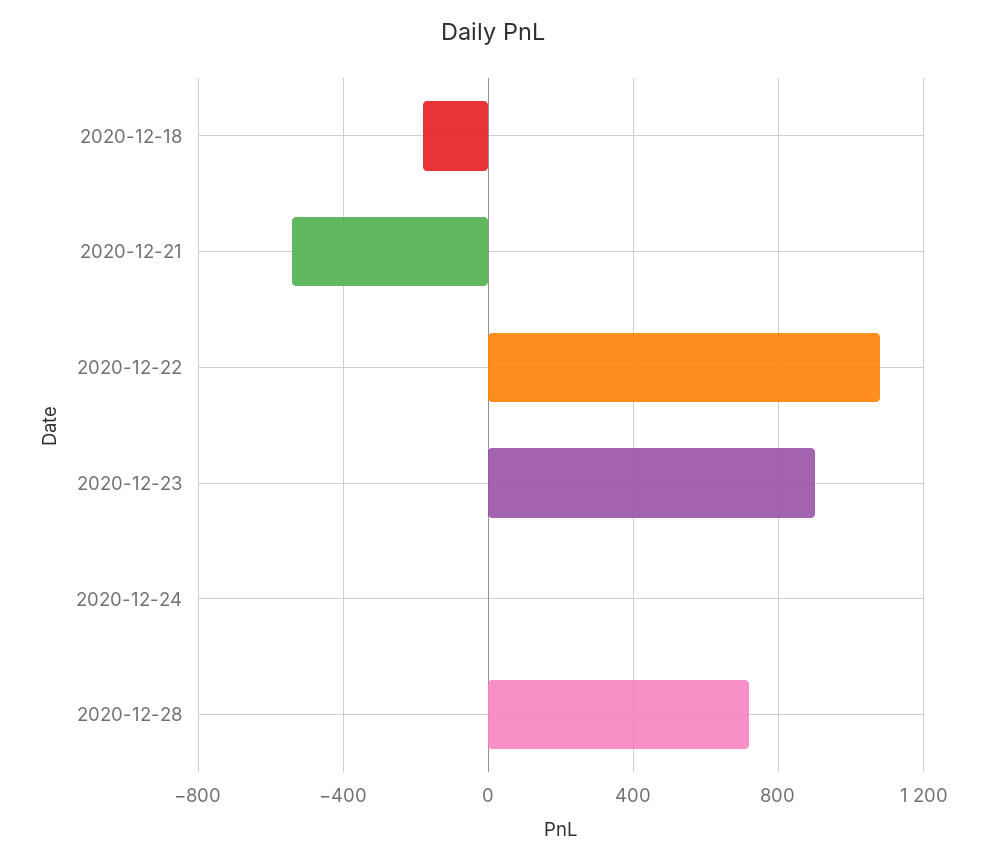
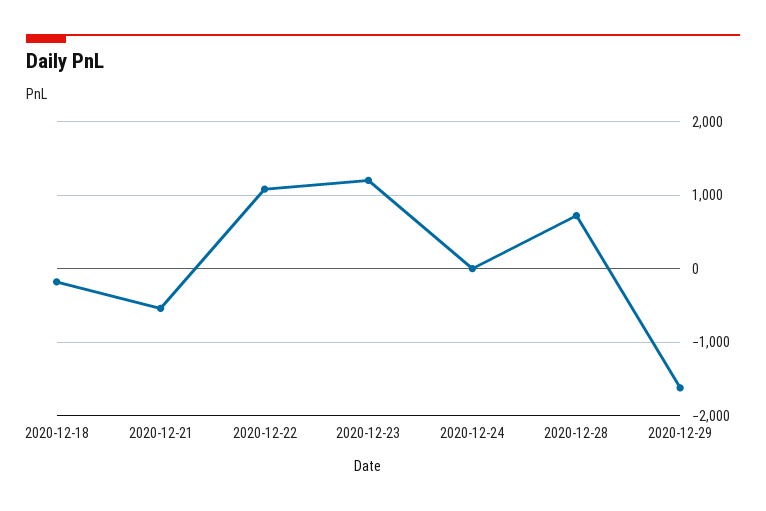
2020-12-23: 900 -> 1200
2020-12-29: none -> -1600

